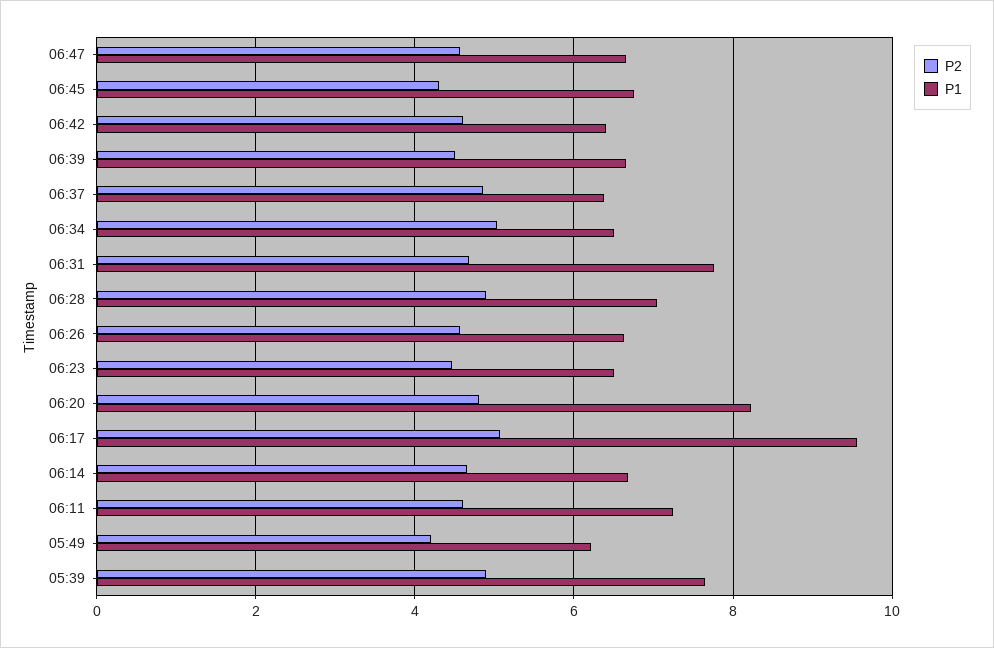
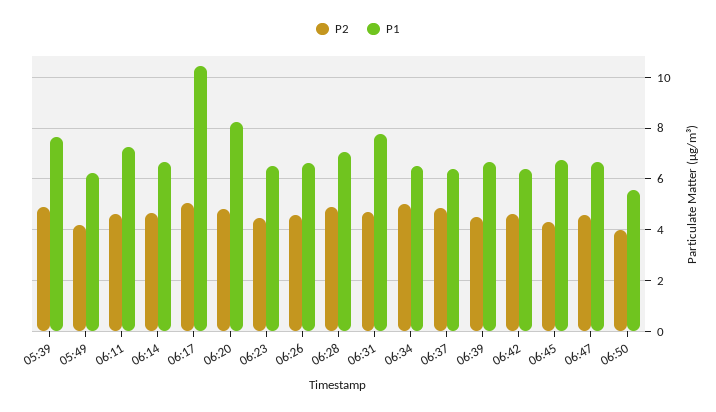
P1, 06:17: 9.6 -> 10.5
P2, 06:50: none -> 4
P1, 06:50: none -> 5.5

